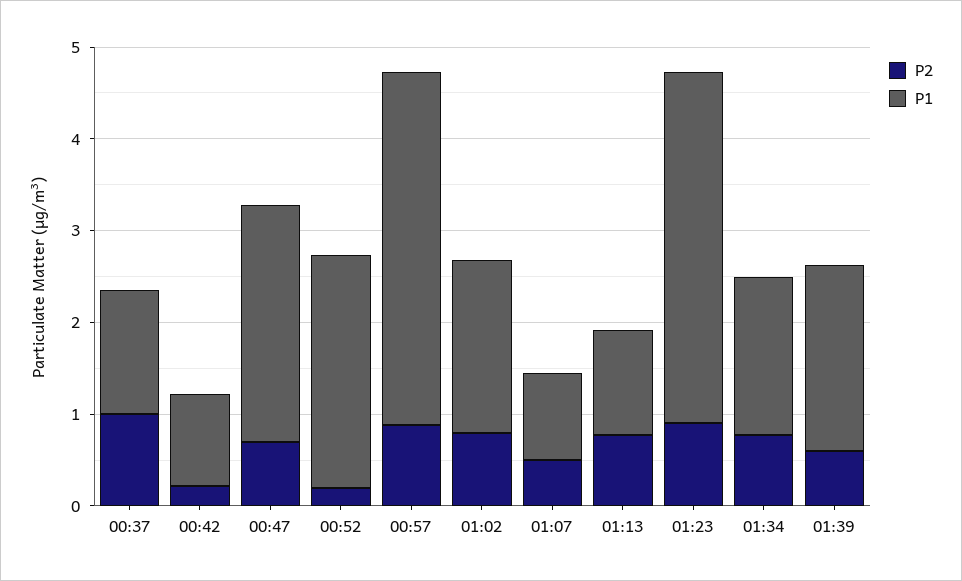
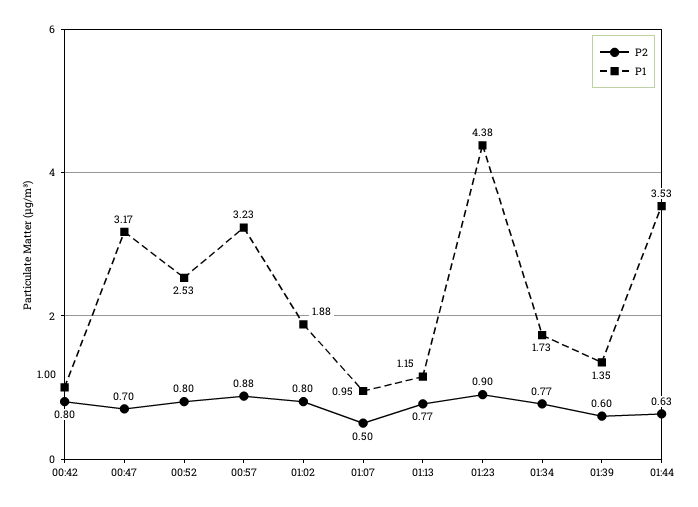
P2, 00:37: 1 -> none
P1, 00:37: 1.4 -> none
P2, 00:42: 0.2 -> 0.8
P1, 00:47: 2.6 -> 3.17
P2, 00:52: 0.2 -> 0.8
P1, 00:57: 3.8 -> 3.23
P1, 01:23: 3.8 -> 4.38
P1, 01:39: 2 -> 1.35
P2, 01:44: none -> 0.63
P1, 01:44: none -> 3.53

